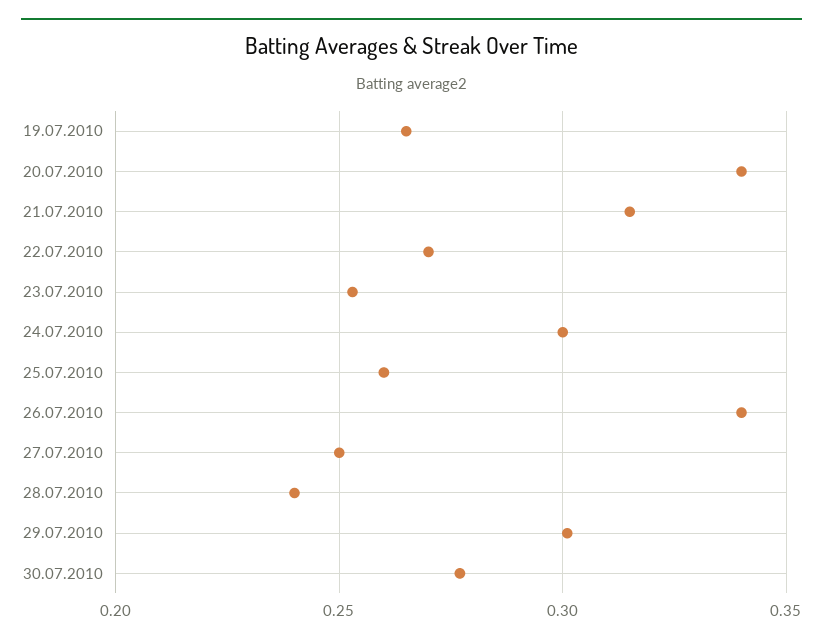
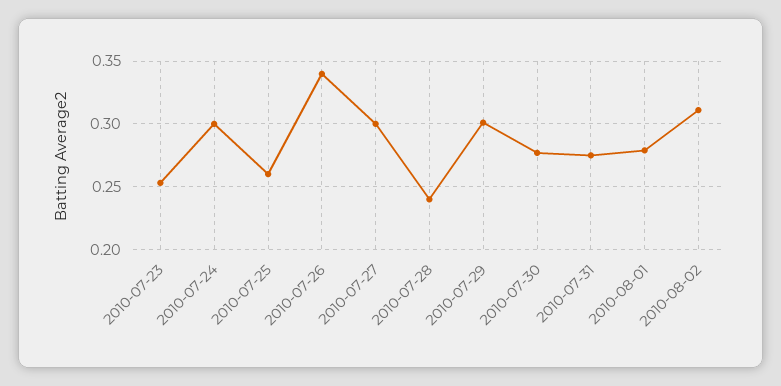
19.07.2010: 0.265 -> none
20.07.2010: 0.34 -> none
21.07.2010: 0.315 -> none
22.07.2010: 0.27 -> none
27.07.2010: 0.25 -> 0.3
2010-07-31: none -> 0.275
2010-08-01: none -> 0.28
2010-08-02: none -> 0.31

